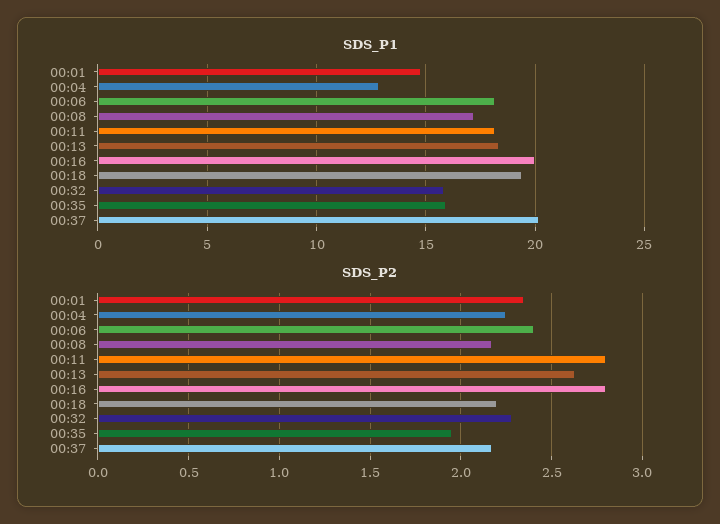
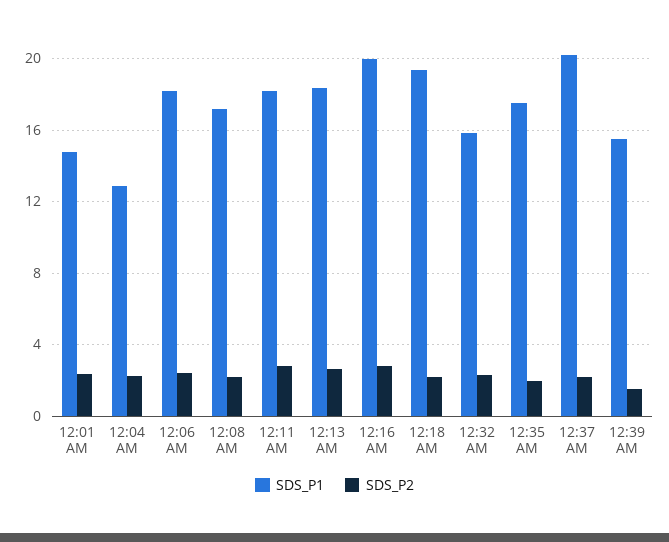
SDS_P1, 00:35: 16 -> 17.5
SDS_P1, 12:39 AM: none -> 15.5
SDS_P2, 12:39 AM: none -> 1.5

